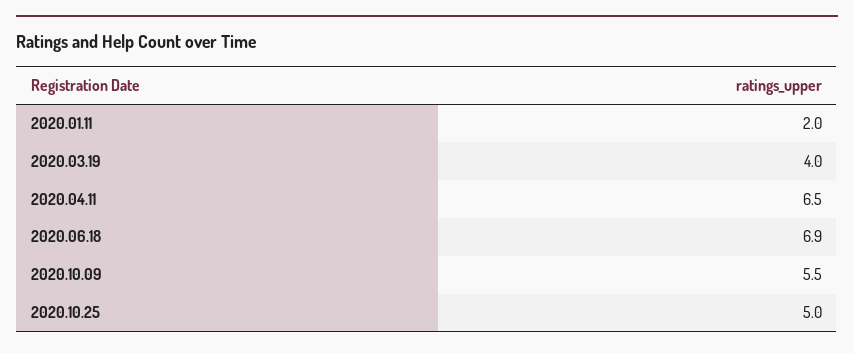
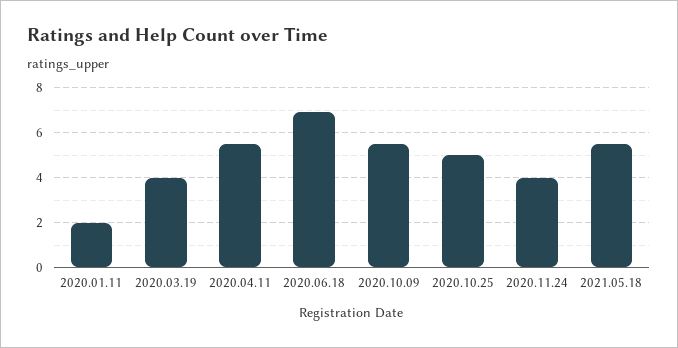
2020.04.11: 6.5 -> 5.5
2020.11.24: none -> 4
2021.05.18: none -> 5.5

